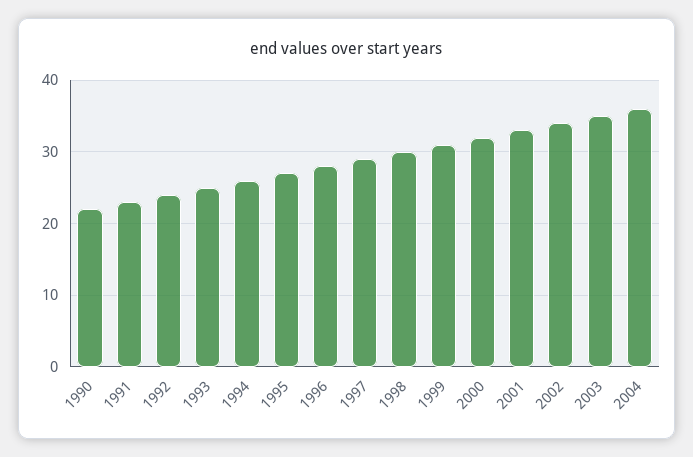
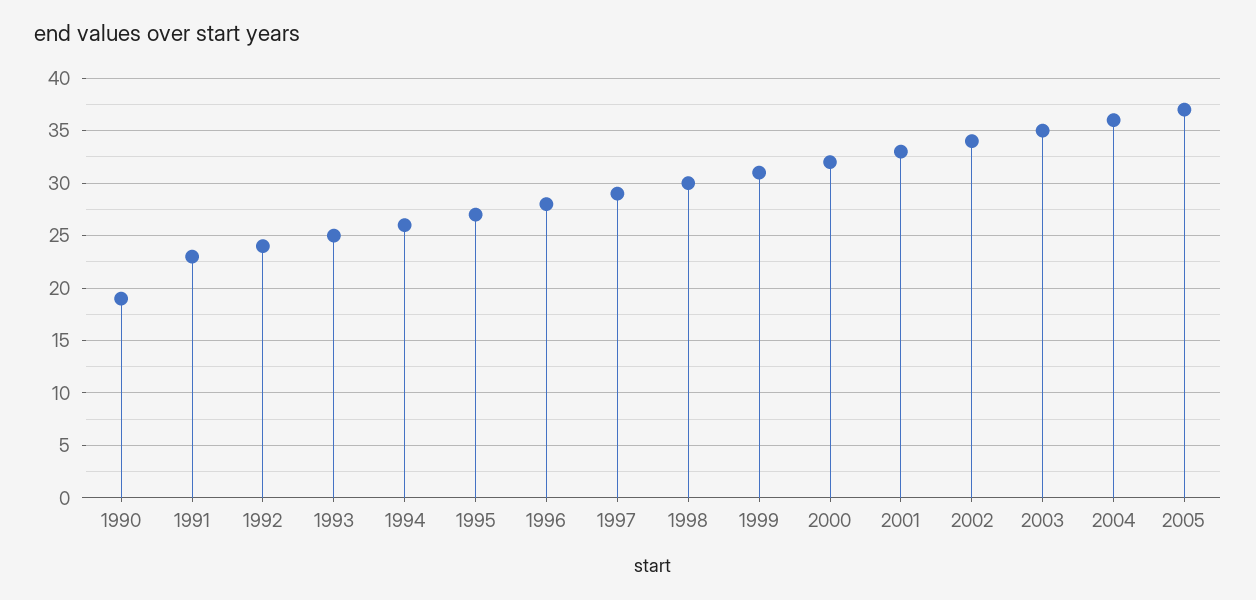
1990: 22 -> 19
2005: none -> 37

